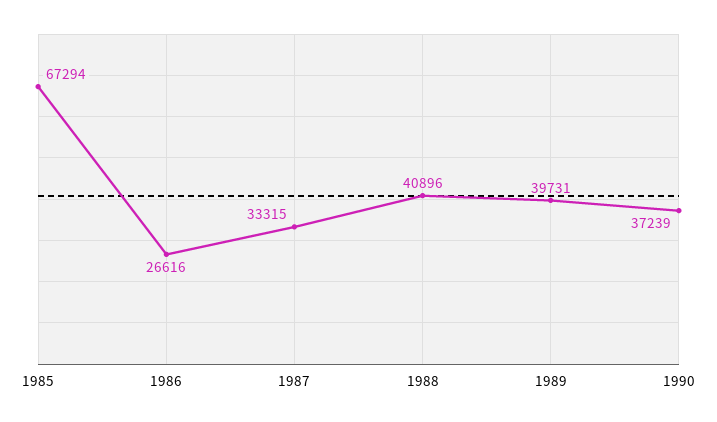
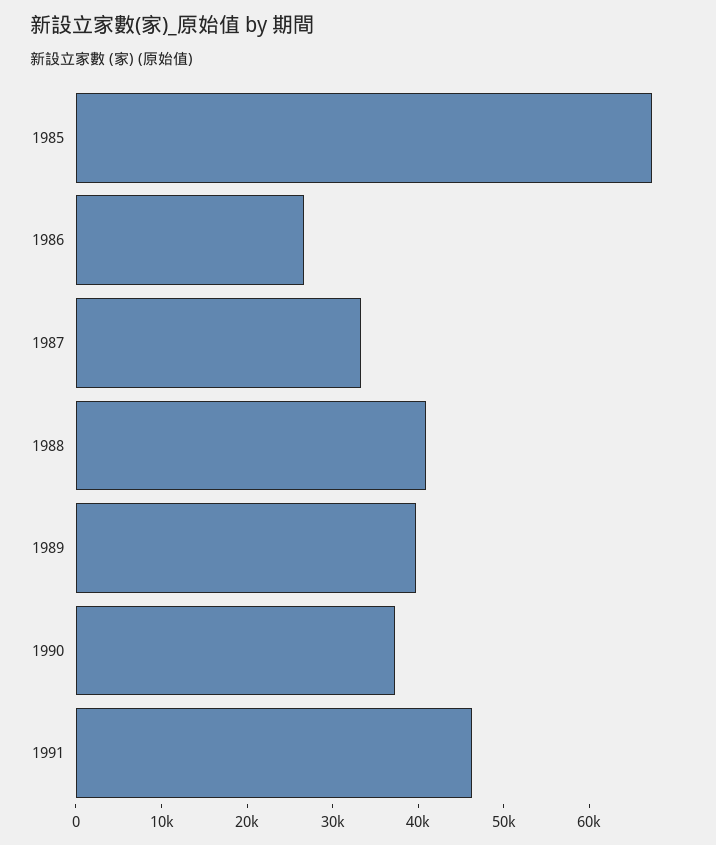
1991: none -> 46000

